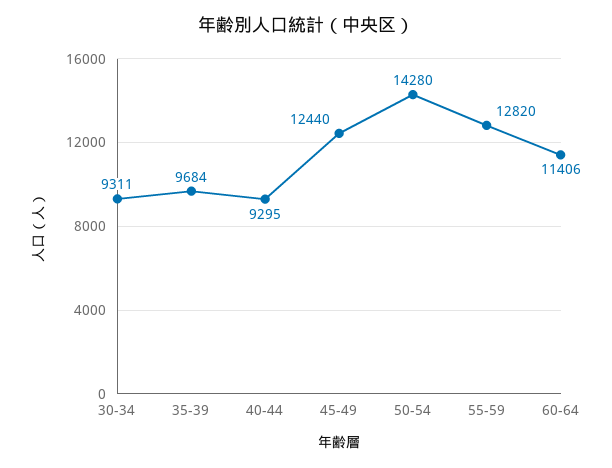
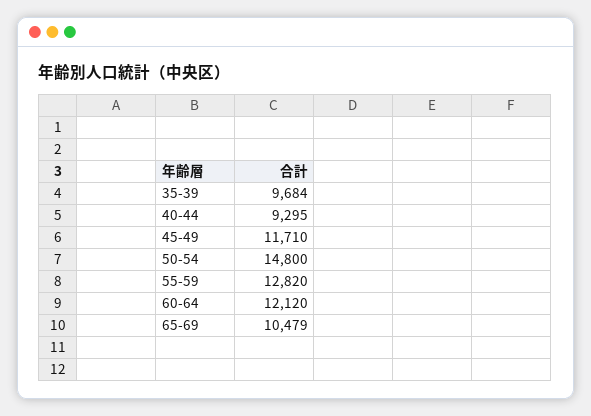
30-34: 9311 -> none
45-49: 12440 -> 11710
50-54: 14280 -> 14800
60-64: 11406 -> 12120
65-69: none -> 10479

